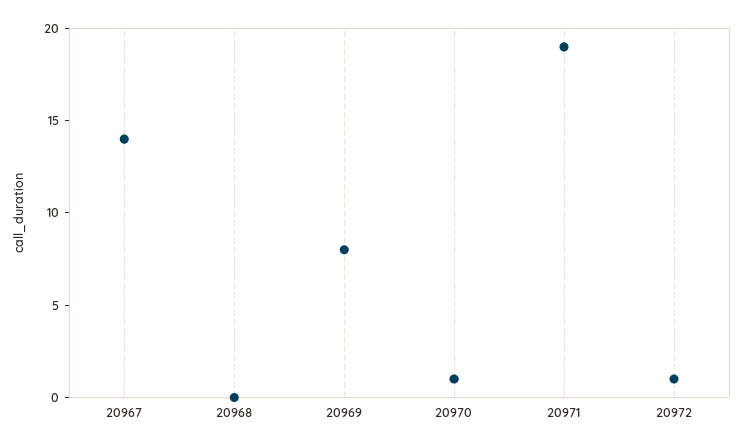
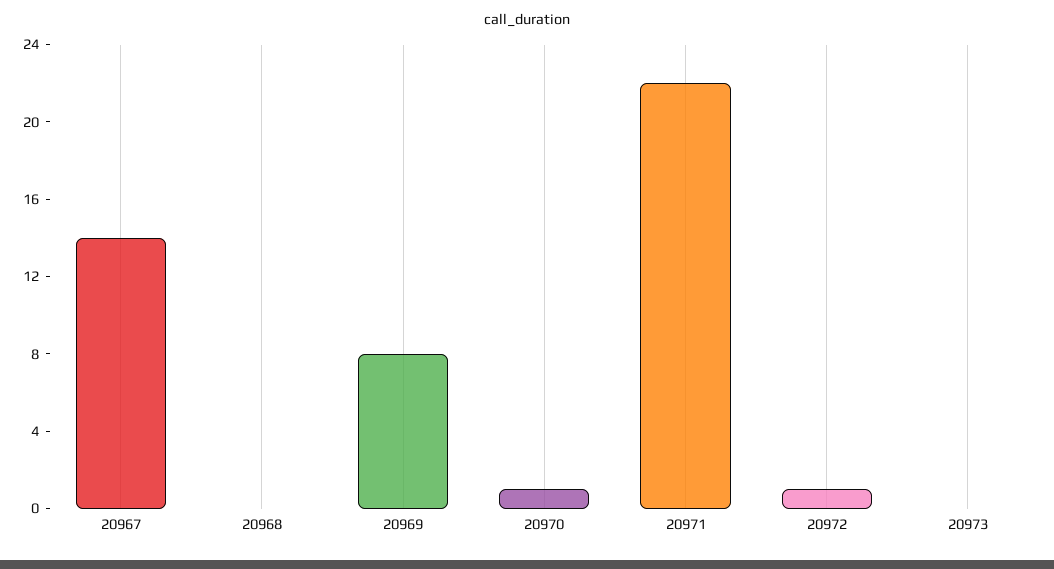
20971: 19 -> 22
20973: none -> 0

